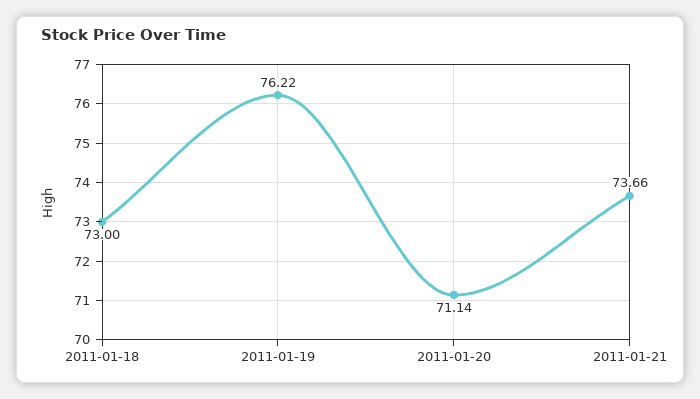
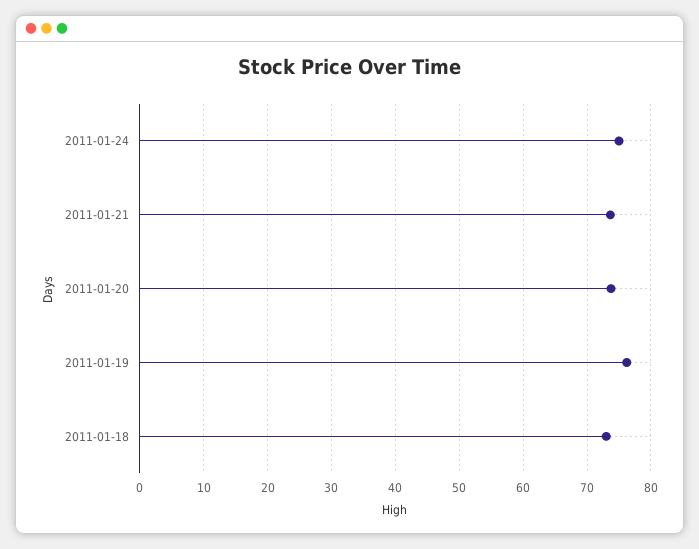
2011-01-20: 71.14 -> 74
2011-01-24: none -> 75

